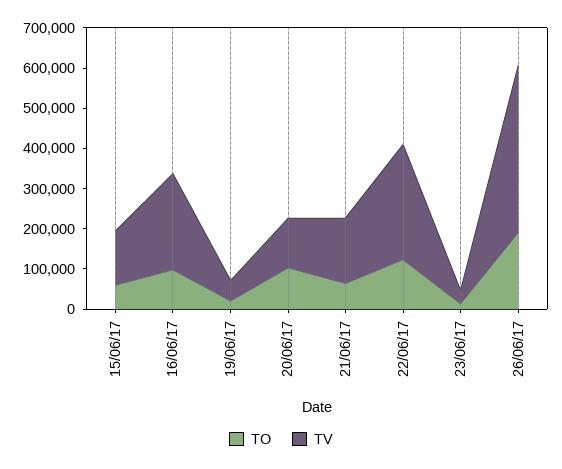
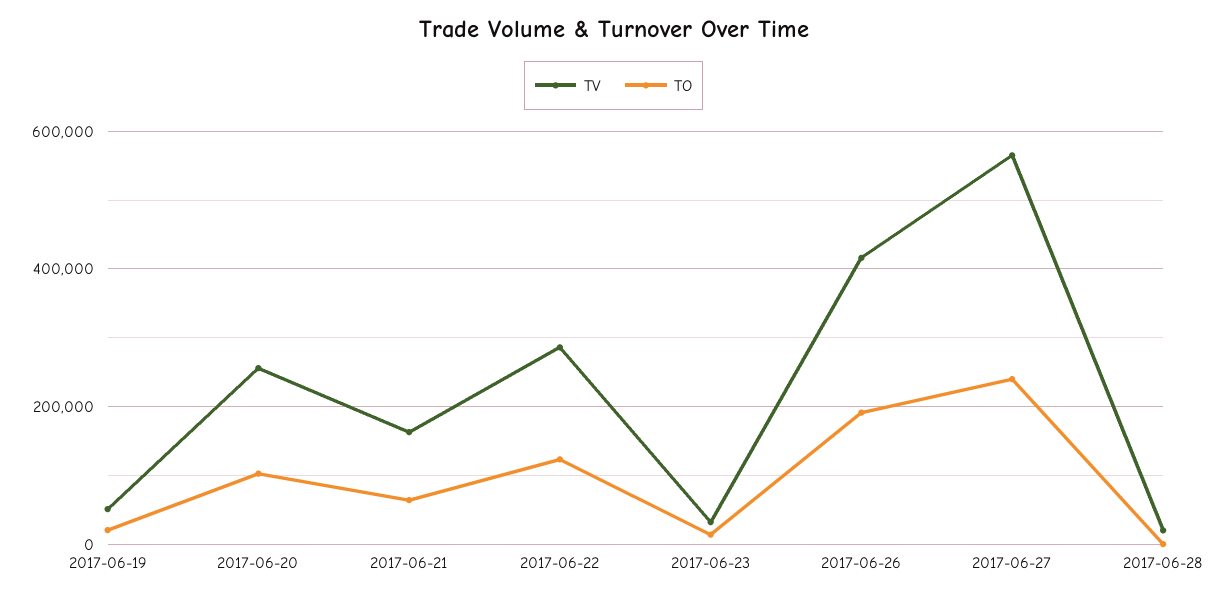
TO, 15/06/17: 60000 -> none
TV, 15/06/17: 140000 -> none
TO, 16/06/17: 100000 -> none
TV, 16/06/17: 240000 -> none
TV, 20/06/17: 120000 -> 260000
TV, 2017-06-27: none -> 560000
TO, 2017-06-27: none -> 240000
TV, 2017-06-28: none -> 20000
TO, 2017-06-28: none -> 0

